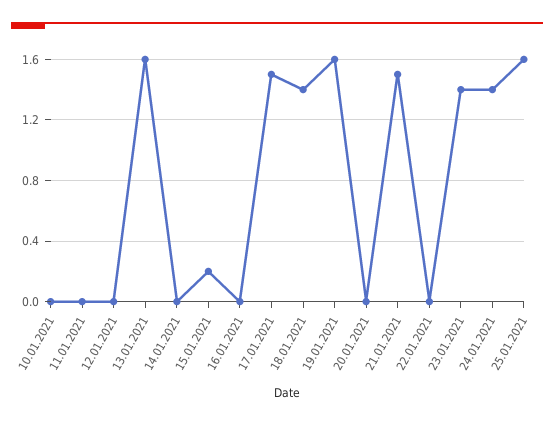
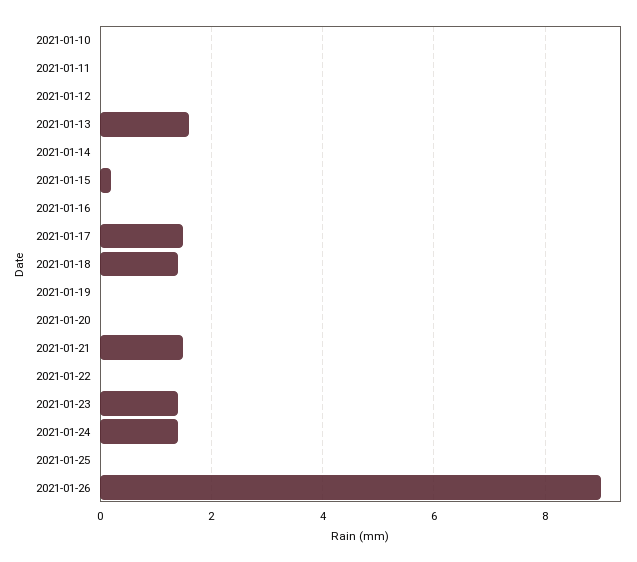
19.01.2021: 1.6 -> 0
25.01.2021: 1.6 -> 0
2021-01-26: none -> 9

